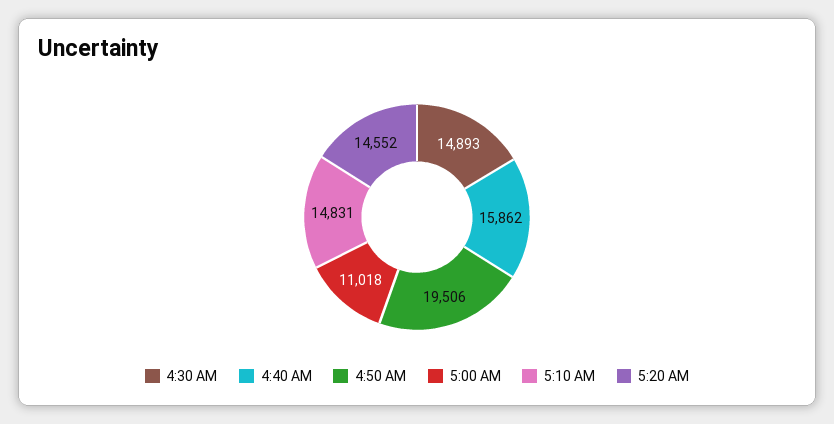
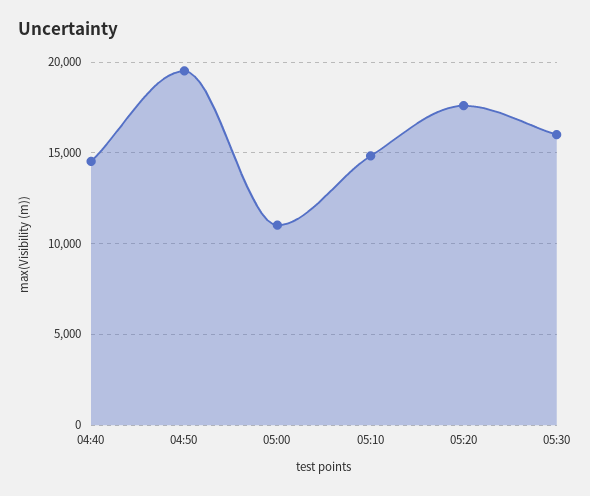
4:30 AM: 14893 -> none
4:40 AM: 15862 -> 14500
5:20 AM: 14552 -> 17500
05:30: none -> 16000

